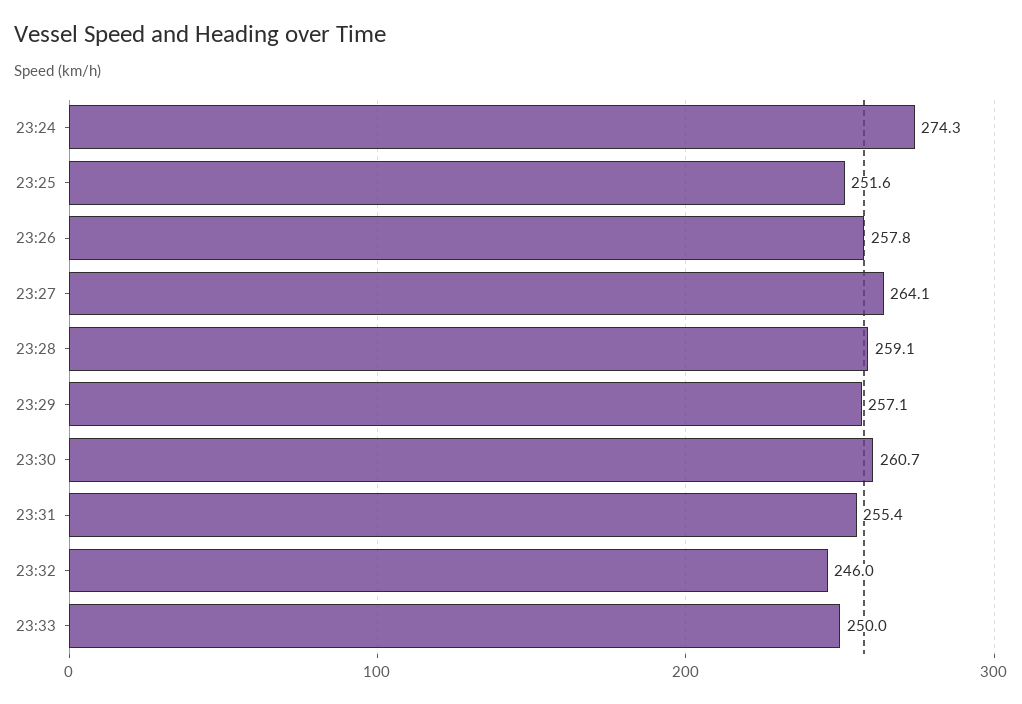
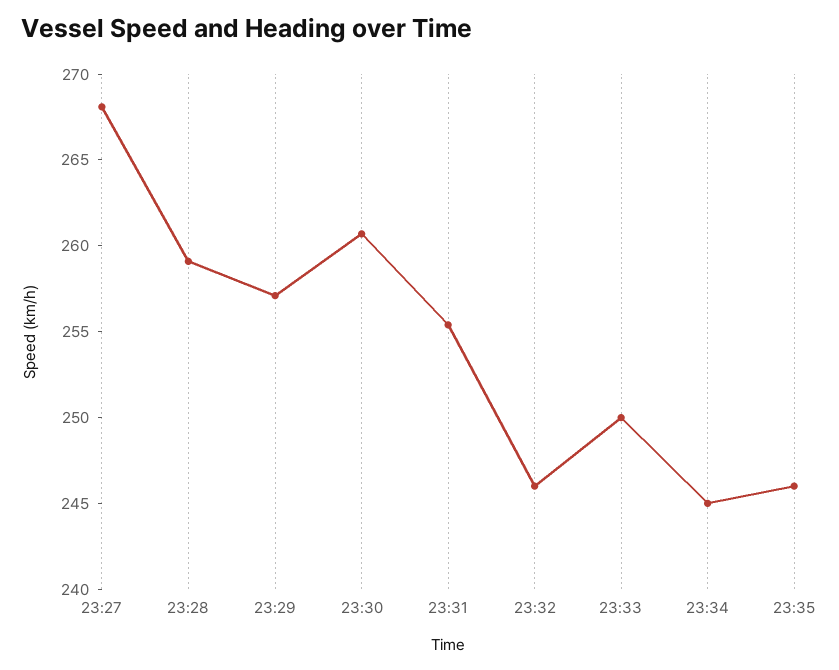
23:24: 274.3 -> none
23:25: 251.6 -> none
23:26: 257.8 -> none
23:27: 264.1 -> 268
23:34: none -> 245
23:35: none -> 246

